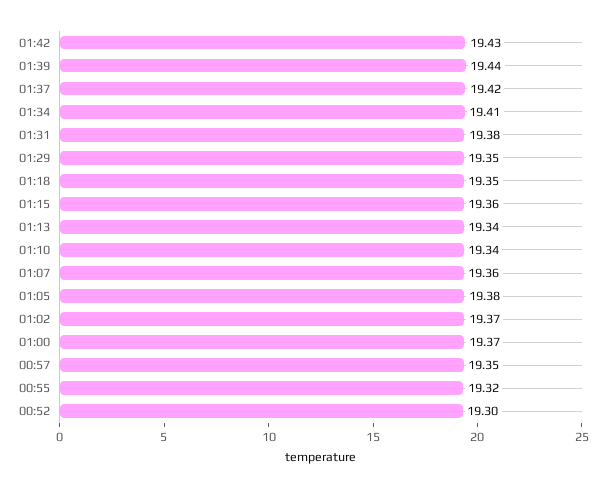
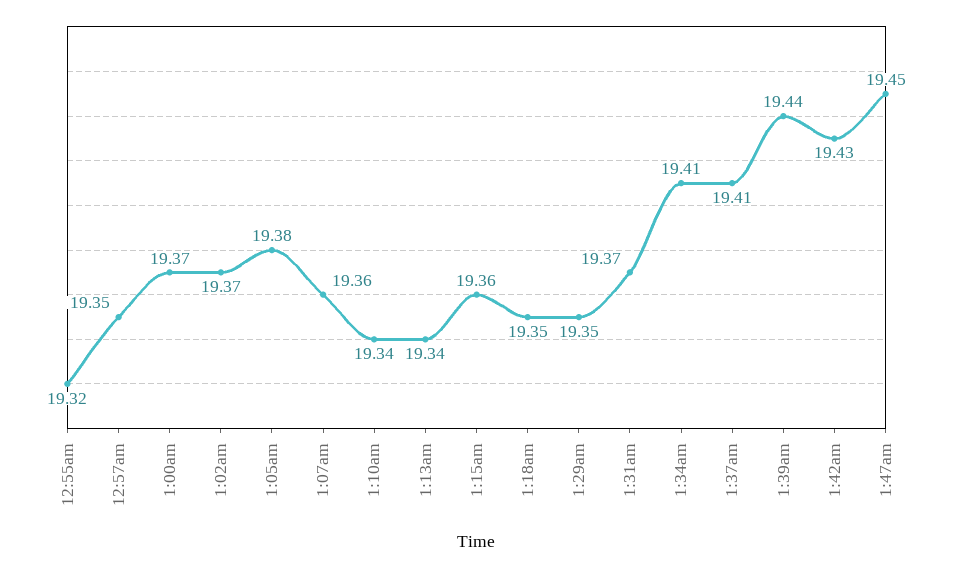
01:37: 19.42 -> 19.41
01:31: 19.38 -> 19.37
00:52: 19.3 -> none
1:47am: none -> 19.45

